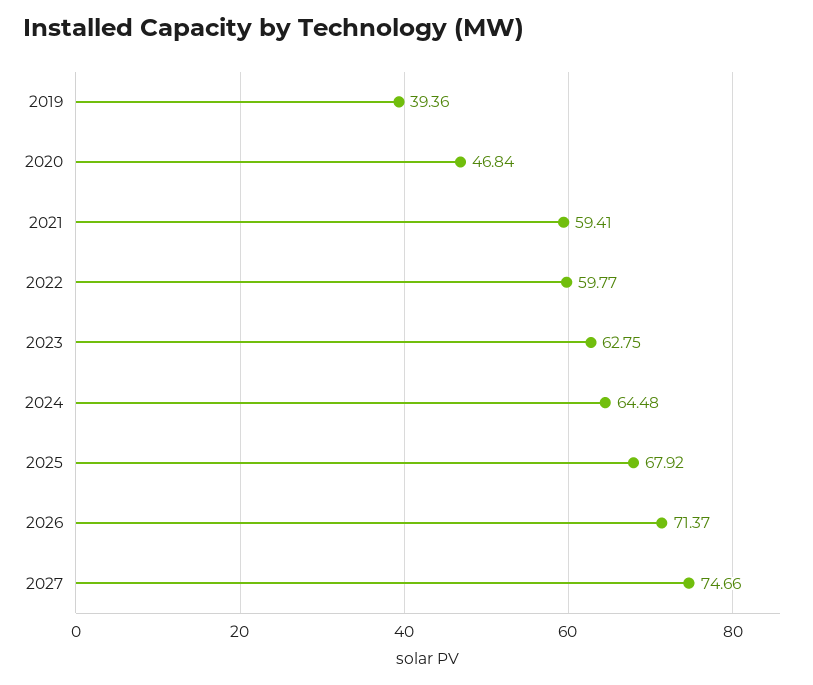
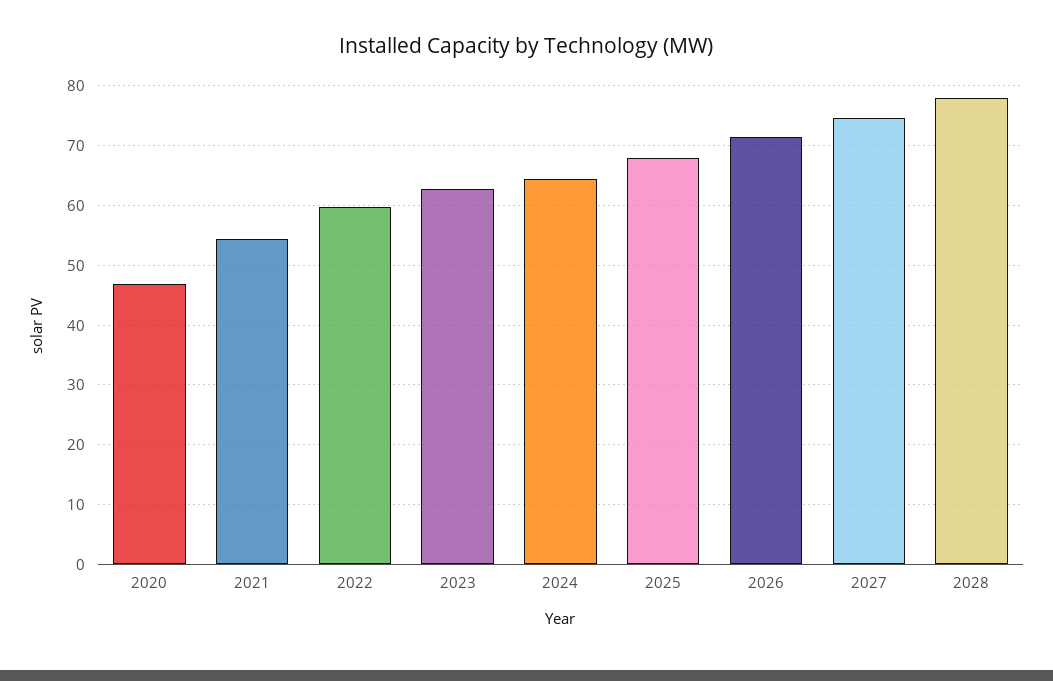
2019: 39.36 -> none
2021: 59.41 -> 54
2028: none -> 78

